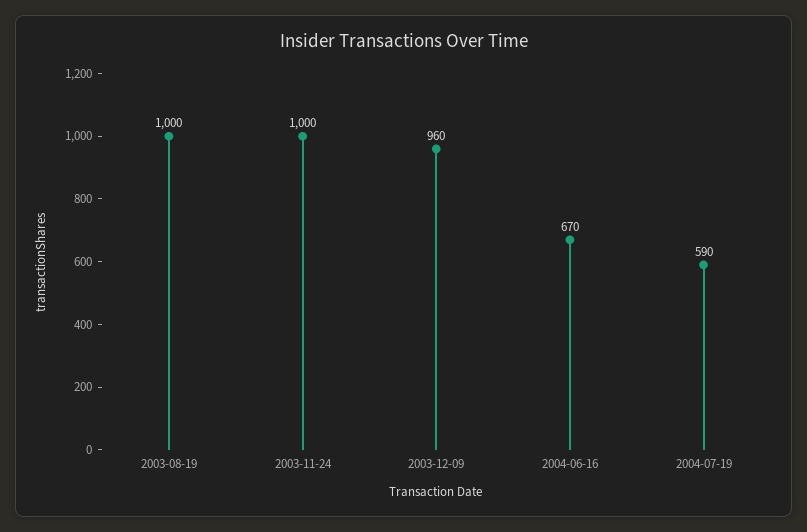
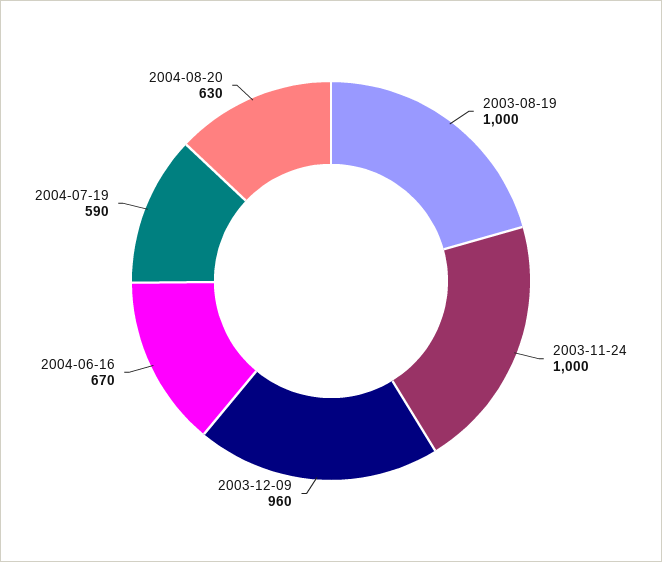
2004-08-20: none -> 630

